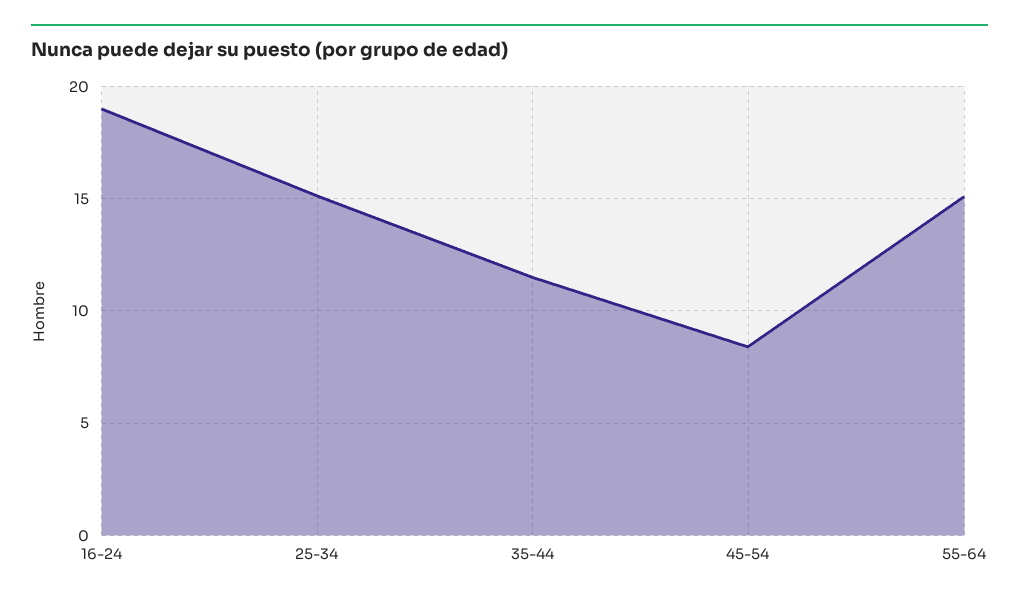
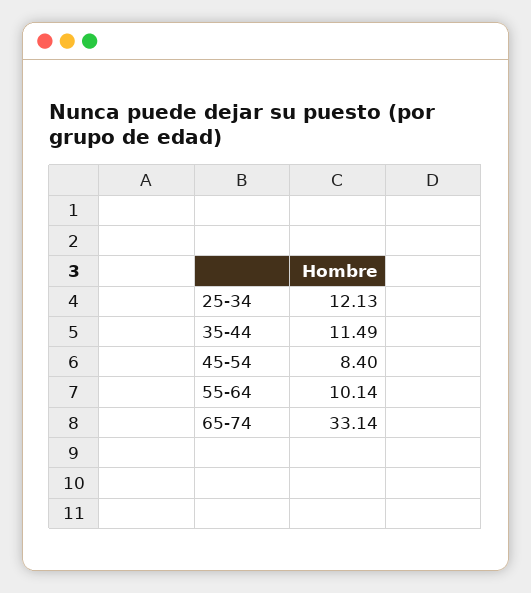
16-24: 19 -> none
25-34: 15 -> 12.13
55-64: 15 -> 10.14
65-74: none -> 33.14

